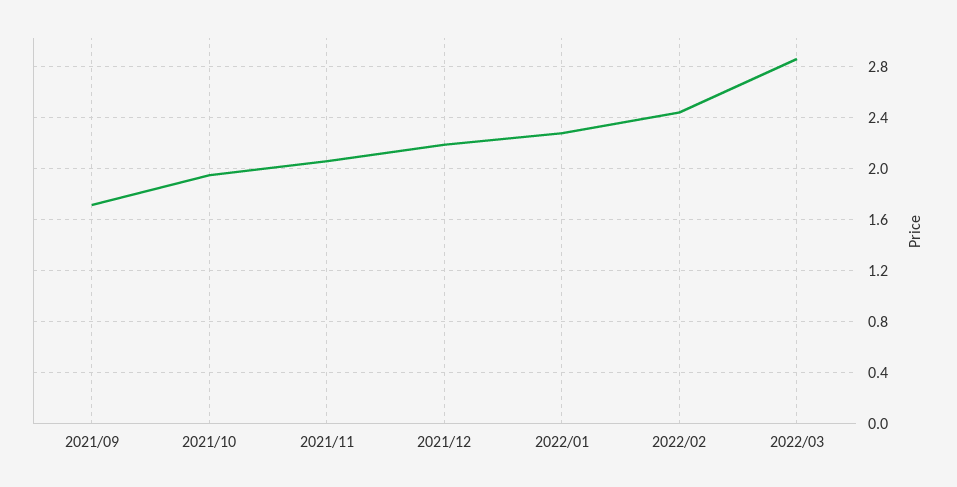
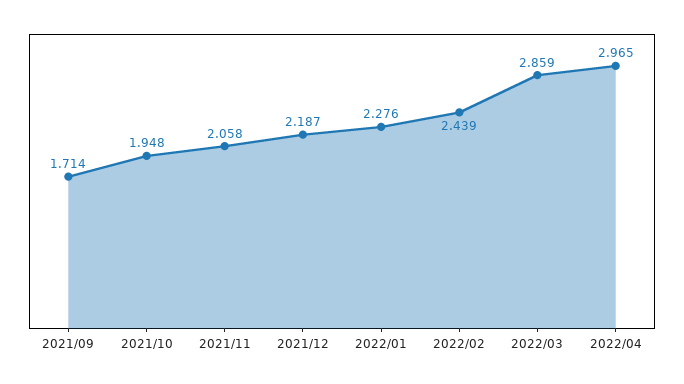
2022/04: none -> 2.965

